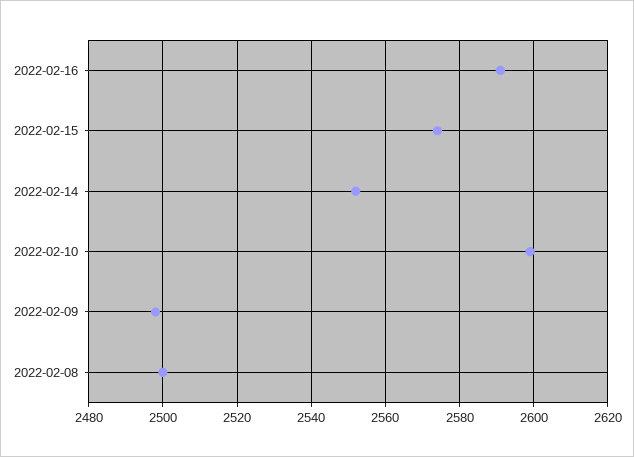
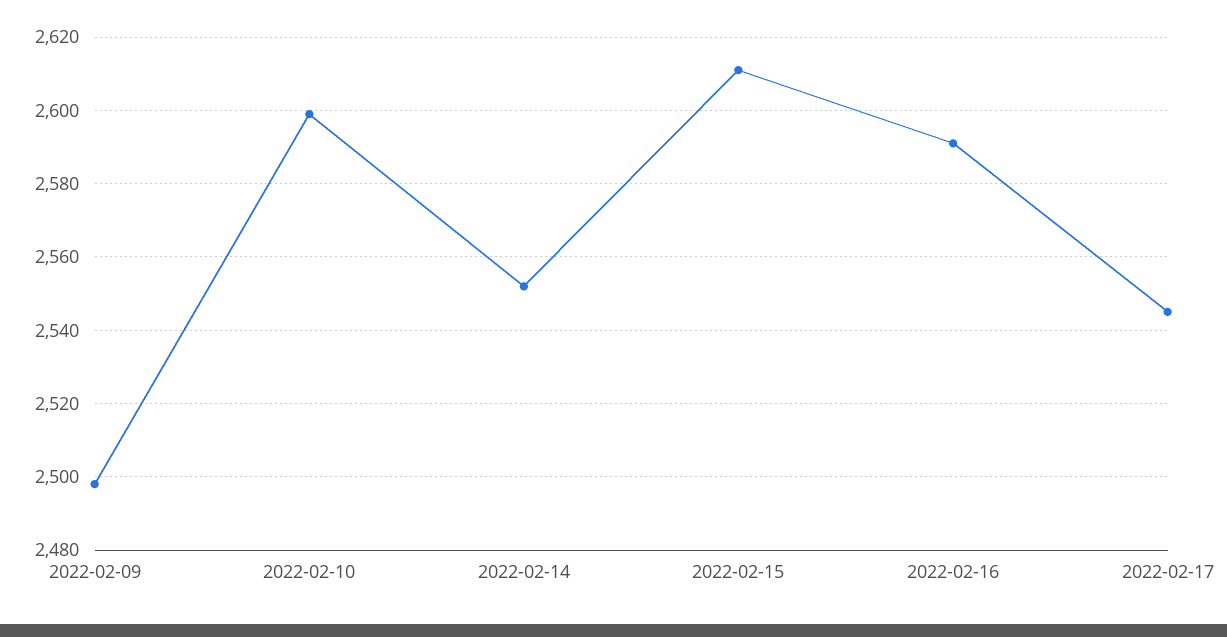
2022-02-15: 2575 -> 2610
2022-02-08: 2500 -> none
2022-02-17: none -> 2545

